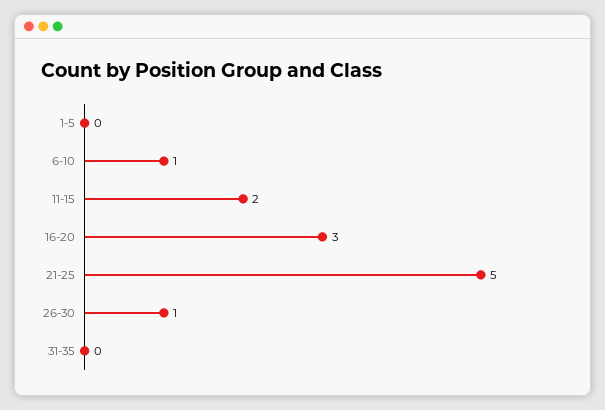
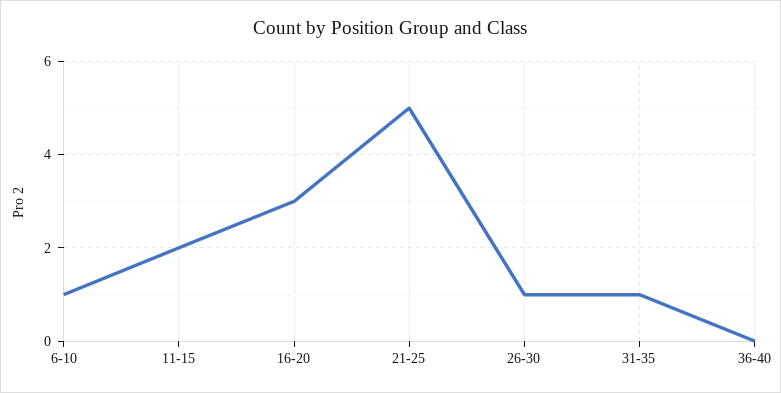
1-5: 0 -> none
31-35: 0 -> 1
36-40: none -> 0

